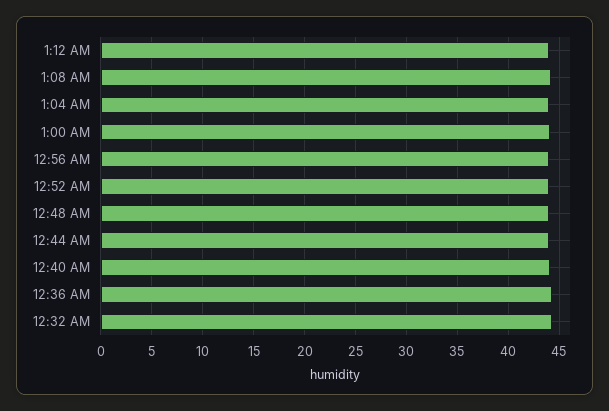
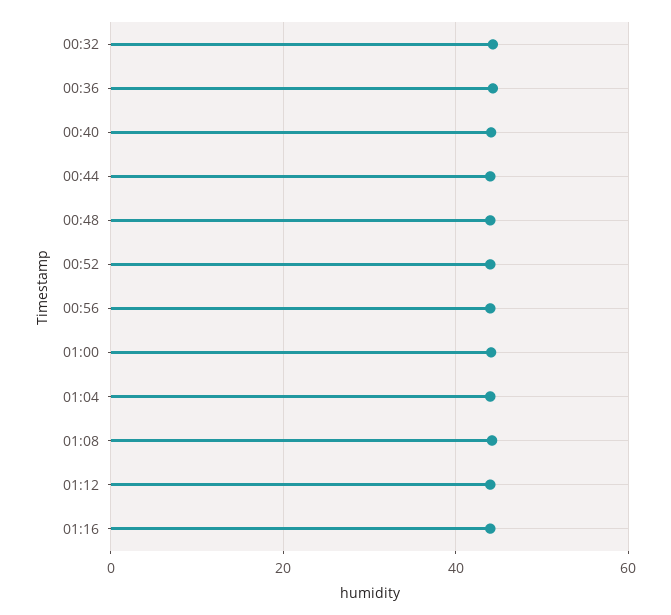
01:16: none -> 44

